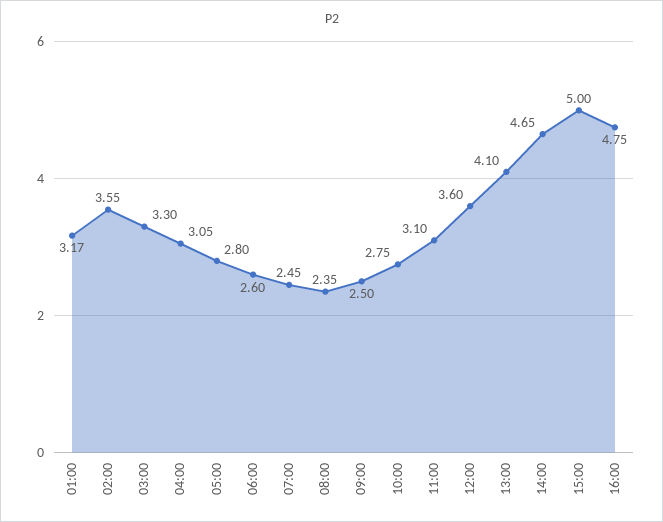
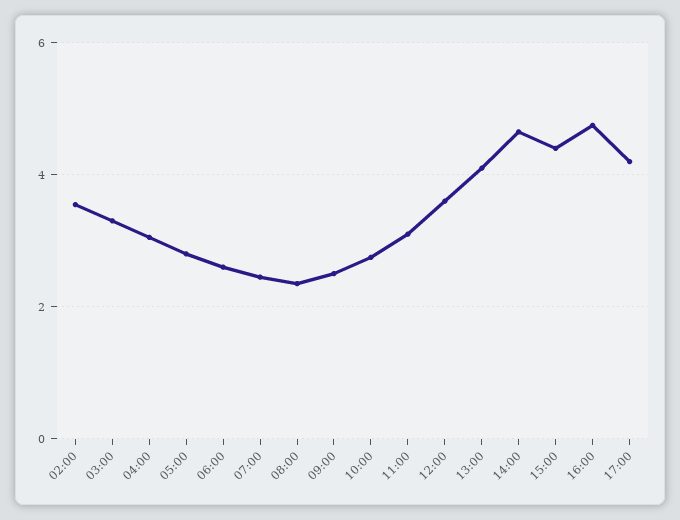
01:00: 3.17 -> none
15:00: 5 -> 4.4
17:00: none -> 4.2

